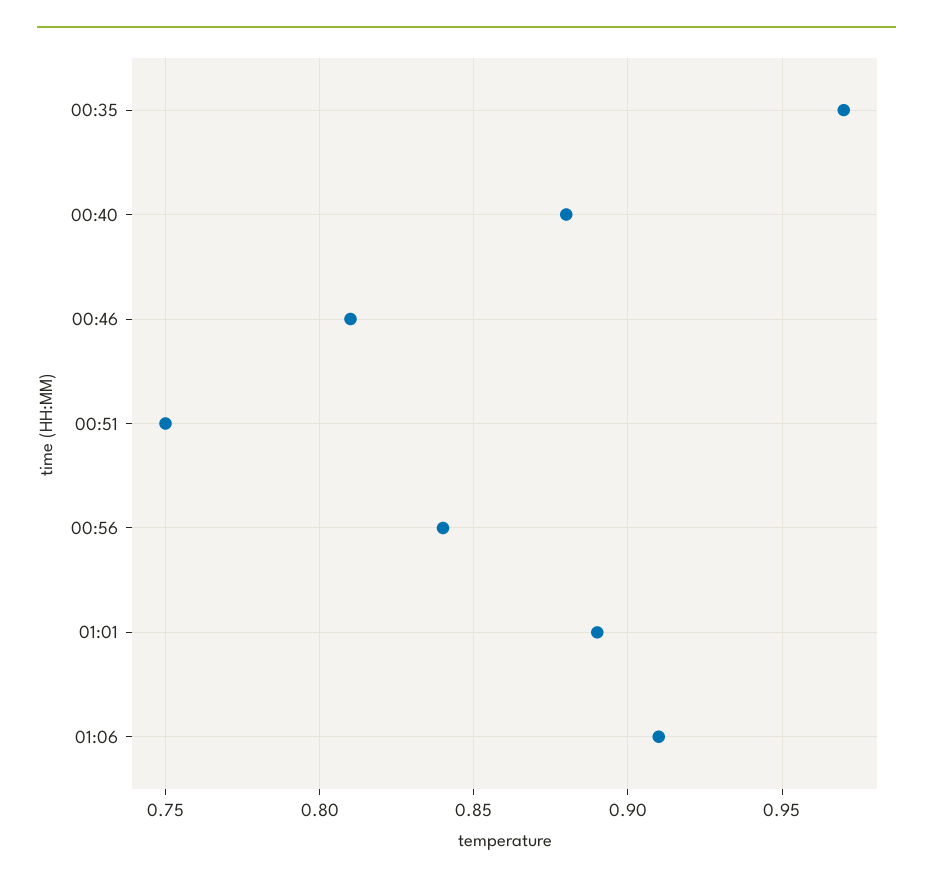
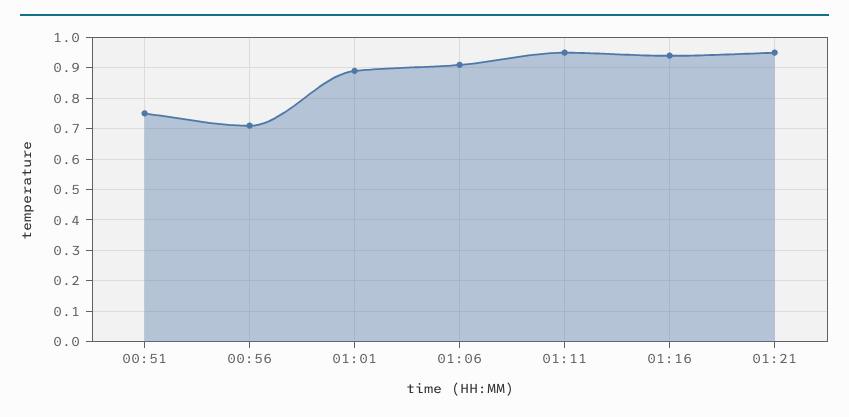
00:35: 0.97 -> none
00:40: 0.88 -> none
00:46: 0.81 -> none
00:56: 0.84 -> 0.7
01:11: none -> 0.95
01:16: none -> 0.95
01:21: none -> 0.95

